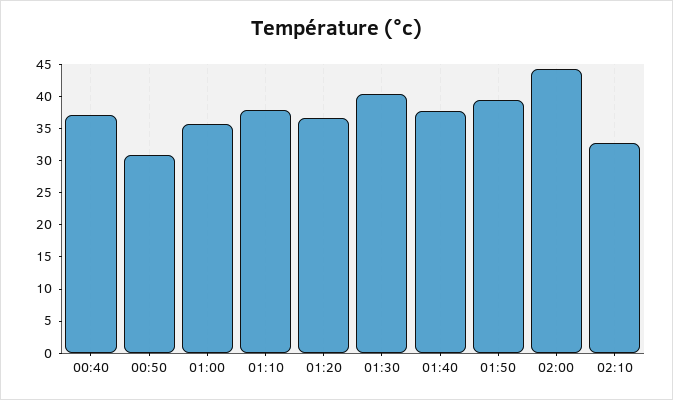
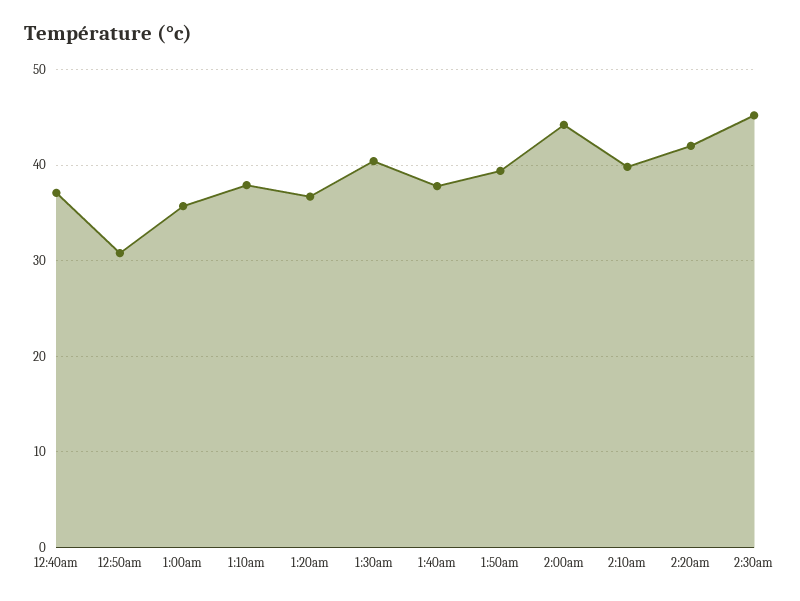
02:10: 32.5 -> 40
2:20am: none -> 42
2:30am: none -> 45

